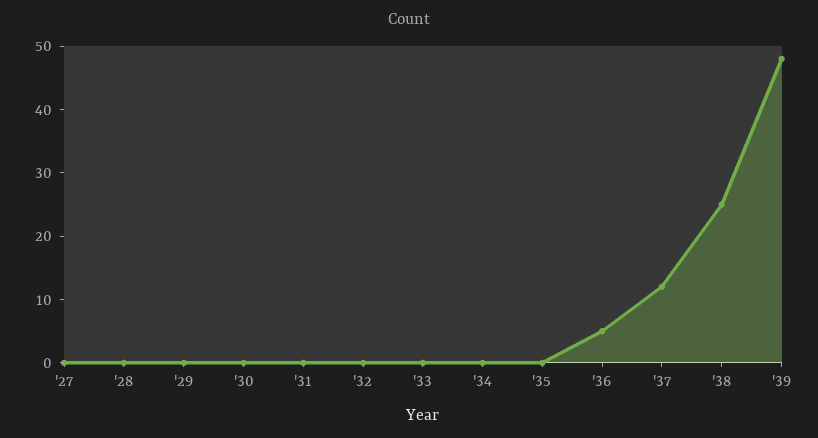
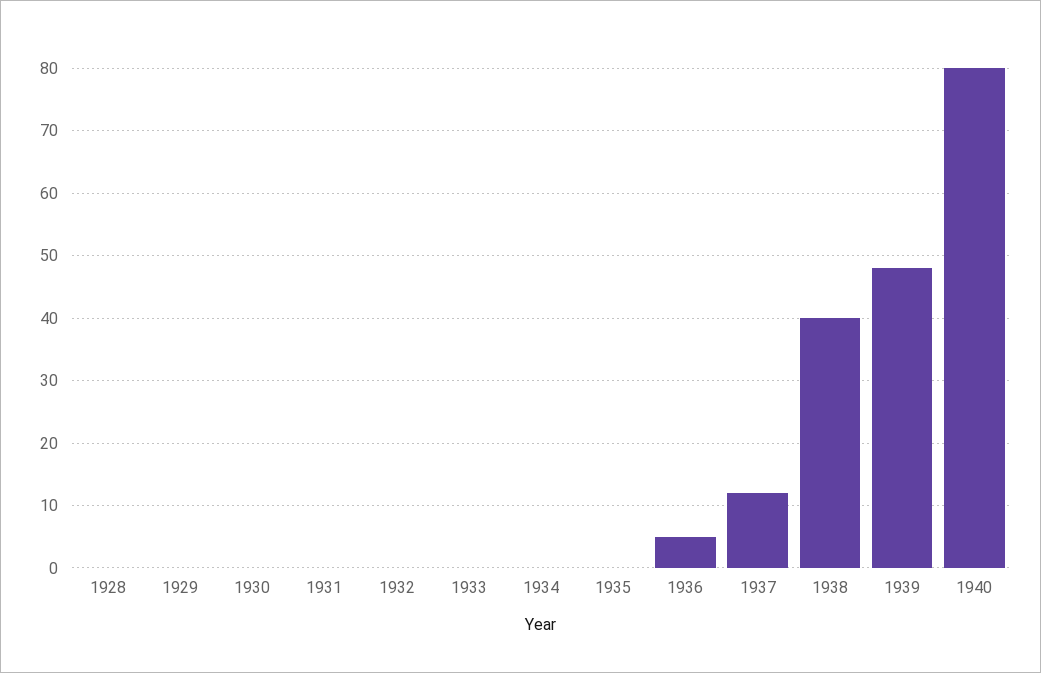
'27: 0 -> none
'38: 25 -> 40
1940: none -> 80

